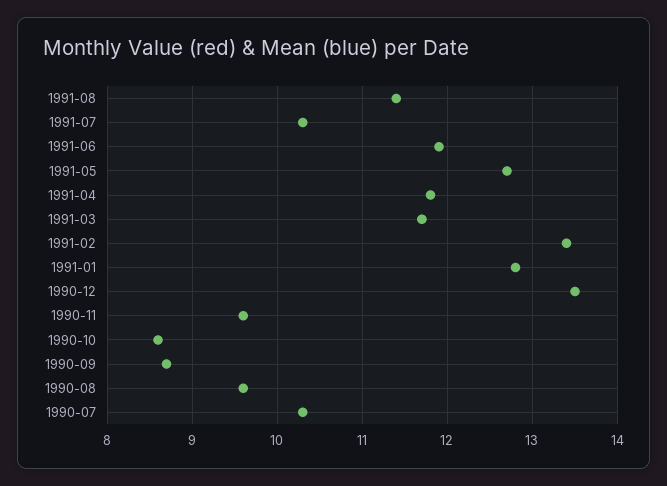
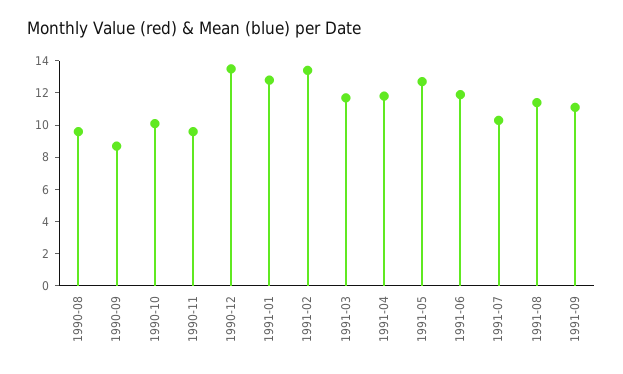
1990-10: 8.6 -> 10
1990-07: 10.3 -> none
1991-09: none -> 11

